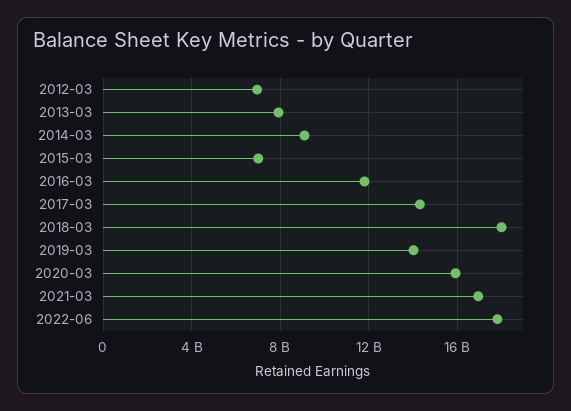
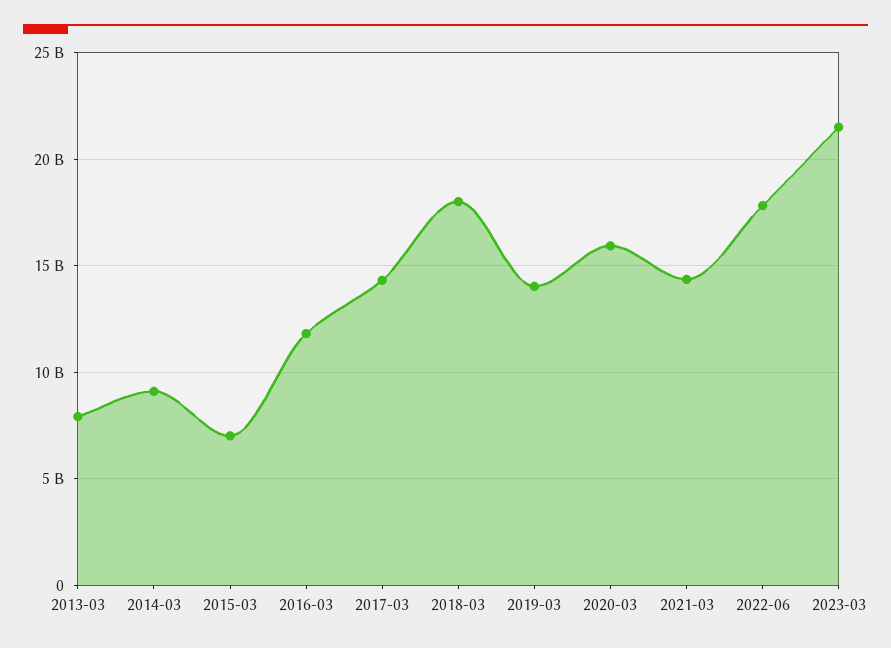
2012-03: 7000000000 -> none
2021-03: 17000000000 -> 14500000000
2023-03: none -> 21500000000

